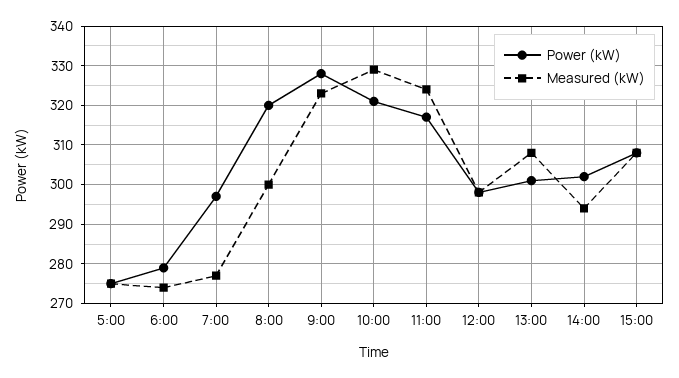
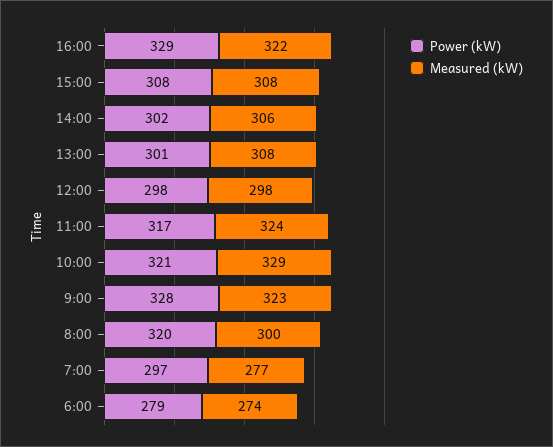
Power (kW), 5:00: 275 -> none
Measured (kW), 5:00: 275 -> none
Measured (kW), 14:00: 295 -> 306
Power (kW), 16:00: none -> 329
Measured (kW), 16:00: none -> 322

